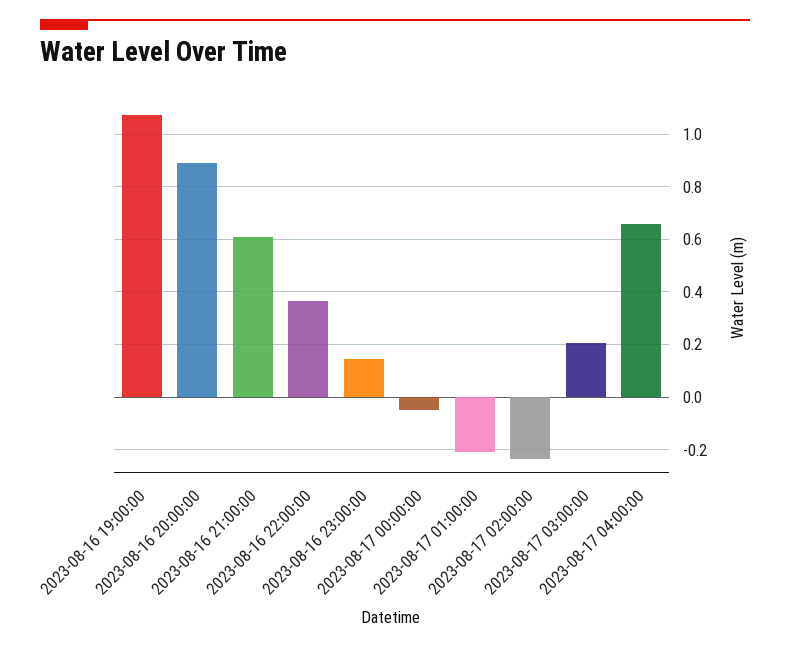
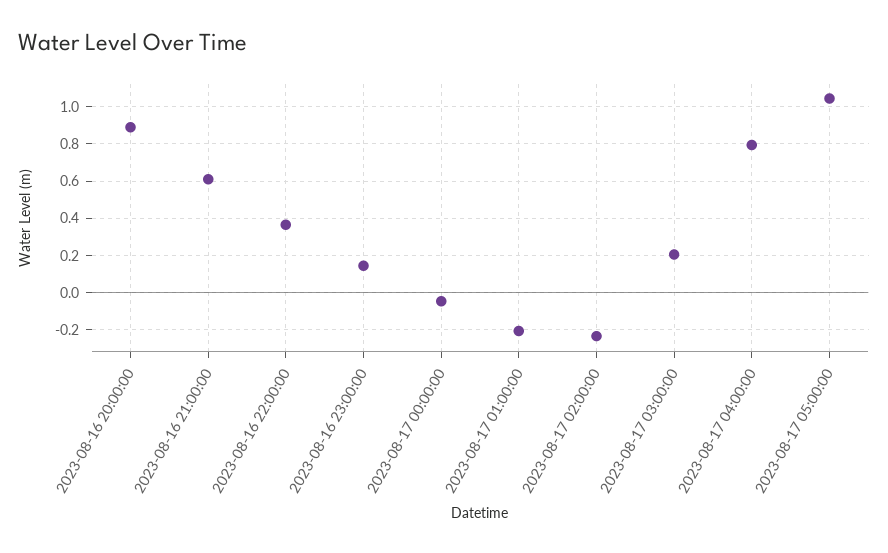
2023-08-16 19:00:00: 1.075 -> none
2023-08-17 04:00:00: 0.65 -> 0.8
2023-08-17 05:00:00: none -> 1.05

